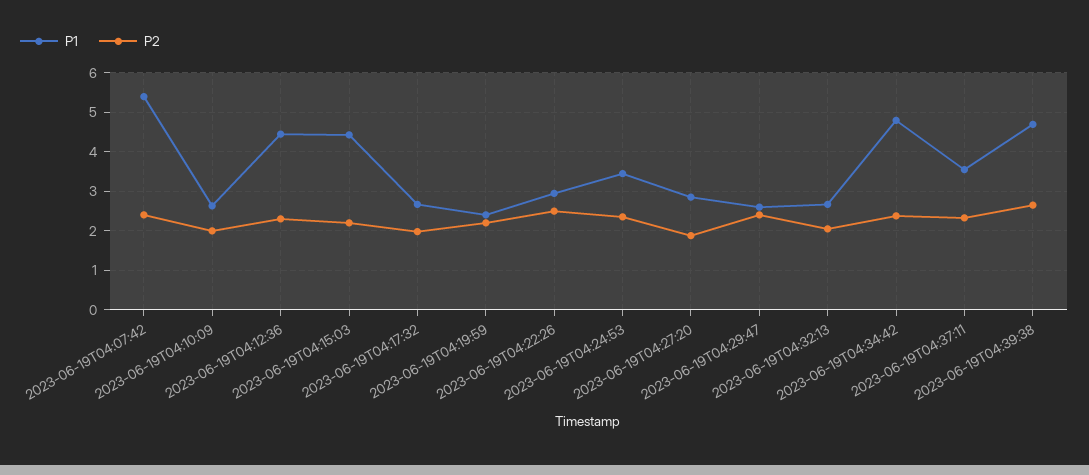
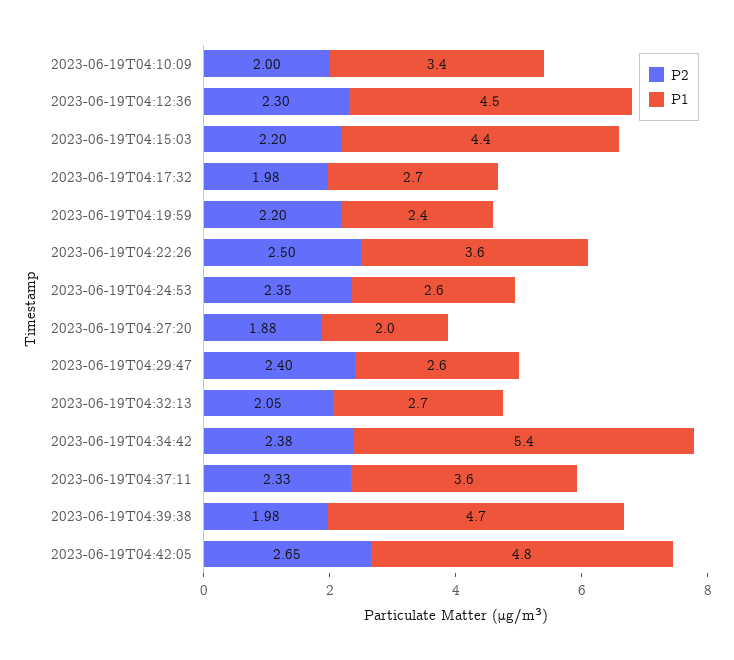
P1, 2023-06-19T04:07:42: 5.4 -> none
P2, 2023-06-19T04:07:42: 2.4 -> none
P1, 2023-06-19T04:10:09: 2.6 -> 3.4
P1, 2023-06-19T04:22:26: 3 -> 3.6
P1, 2023-06-19T04:24:53: 3.4 -> 2.6
P1, 2023-06-19T04:27:20: 2.8 -> 2
P1, 2023-06-19T04:34:42: 4.8 -> 5.4
P2, 2023-06-19T04:39:38: 2.6 -> 1.98
P2, 2023-06-19T04:42:05: none -> 2.65
P1, 2023-06-19T04:42:05: none -> 4.8

